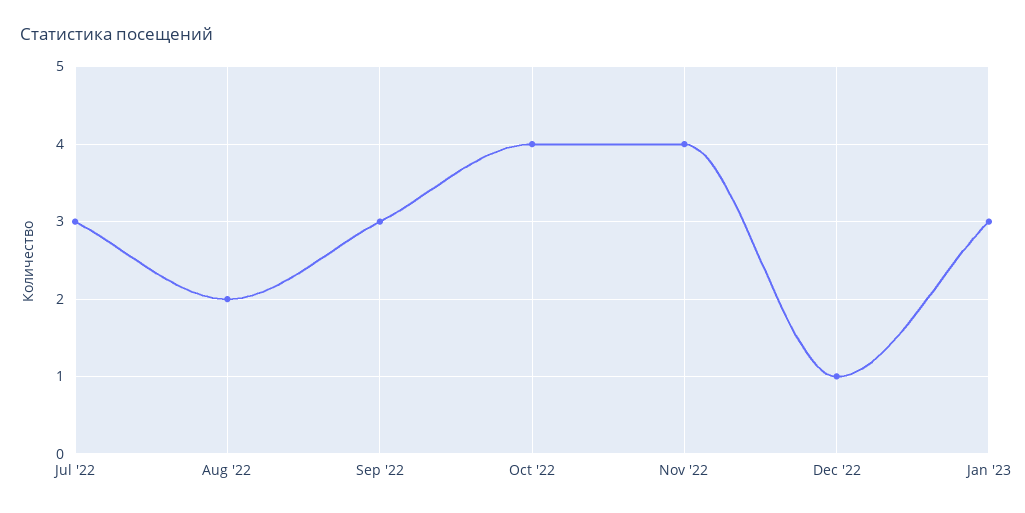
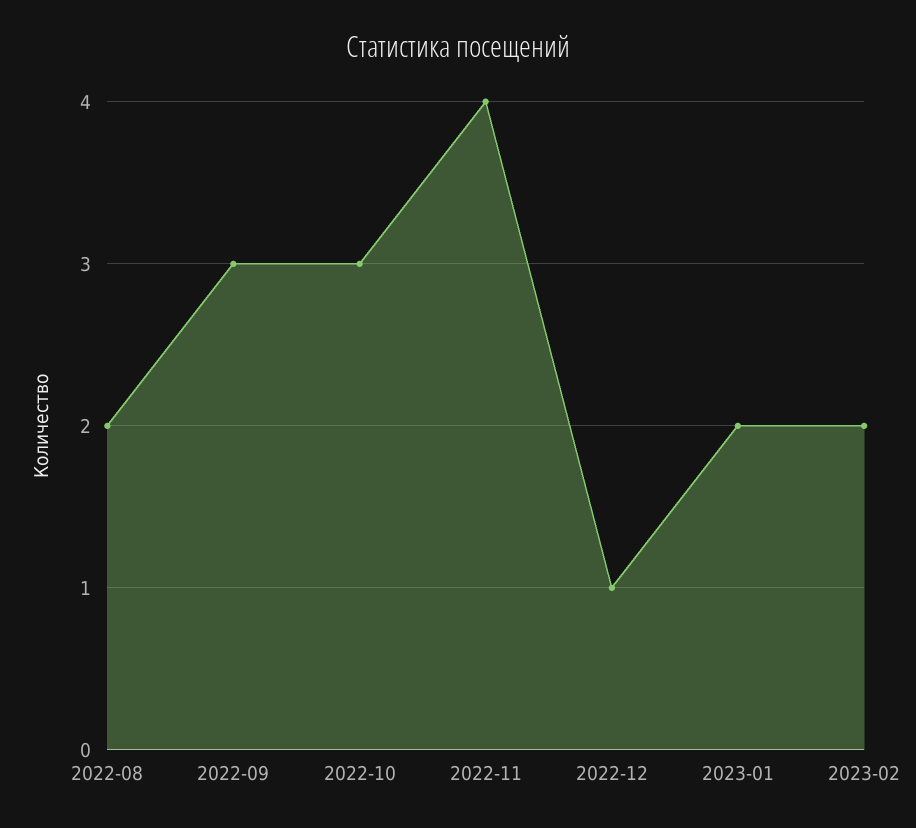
Jul '22: 3 -> none
Oct '22: 4 -> 3
Jan '23: 3 -> 2
2023-02: none -> 2

